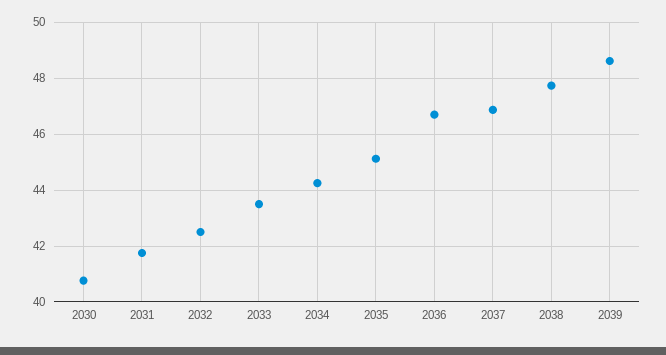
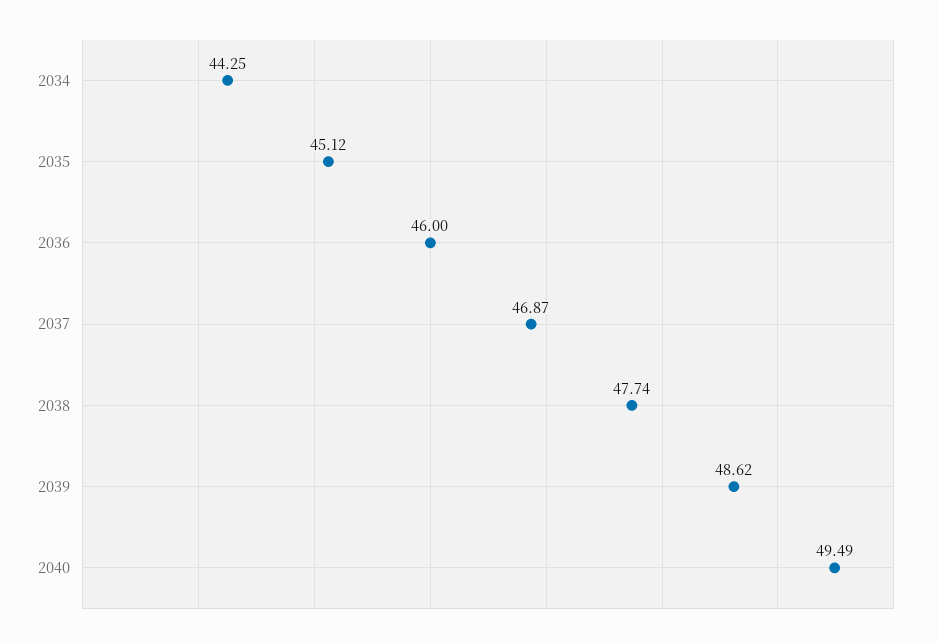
2030: 40.75 -> none
2031: 41.75 -> none
2032: 42.5 -> none
2033: 43.5 -> none
2036: 46.75 -> 46
2040: none -> 49.49

